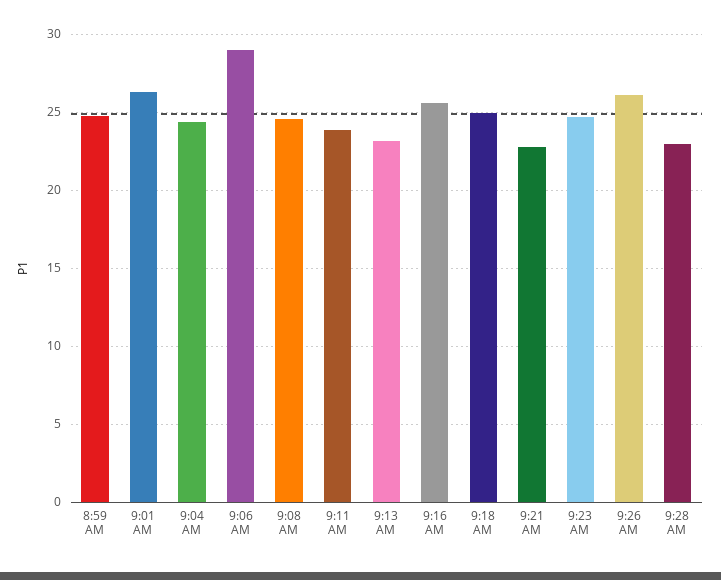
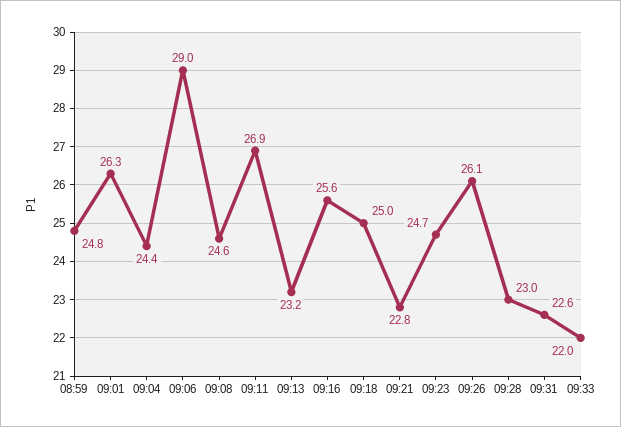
9:11 AM: 24 -> 26.9
09:31: none -> 22.6
09:33: none -> 22

